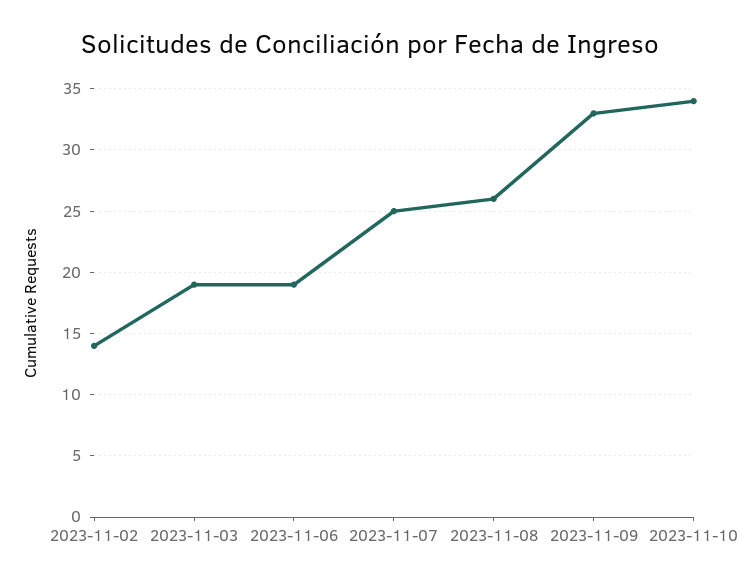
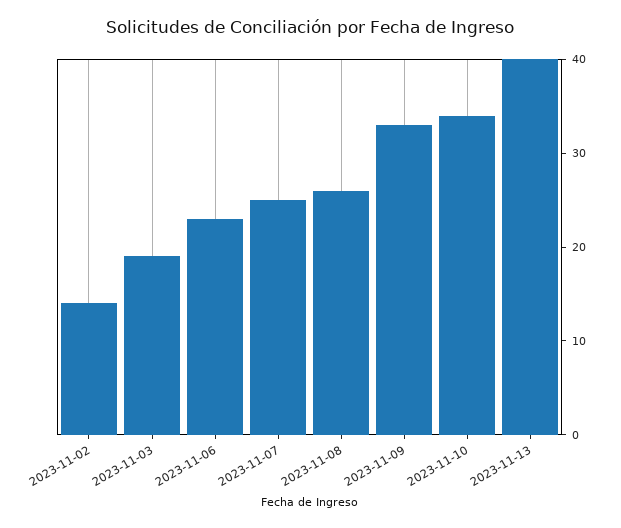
2023-11-06: 19 -> 23
2023-11-13: none -> 40

